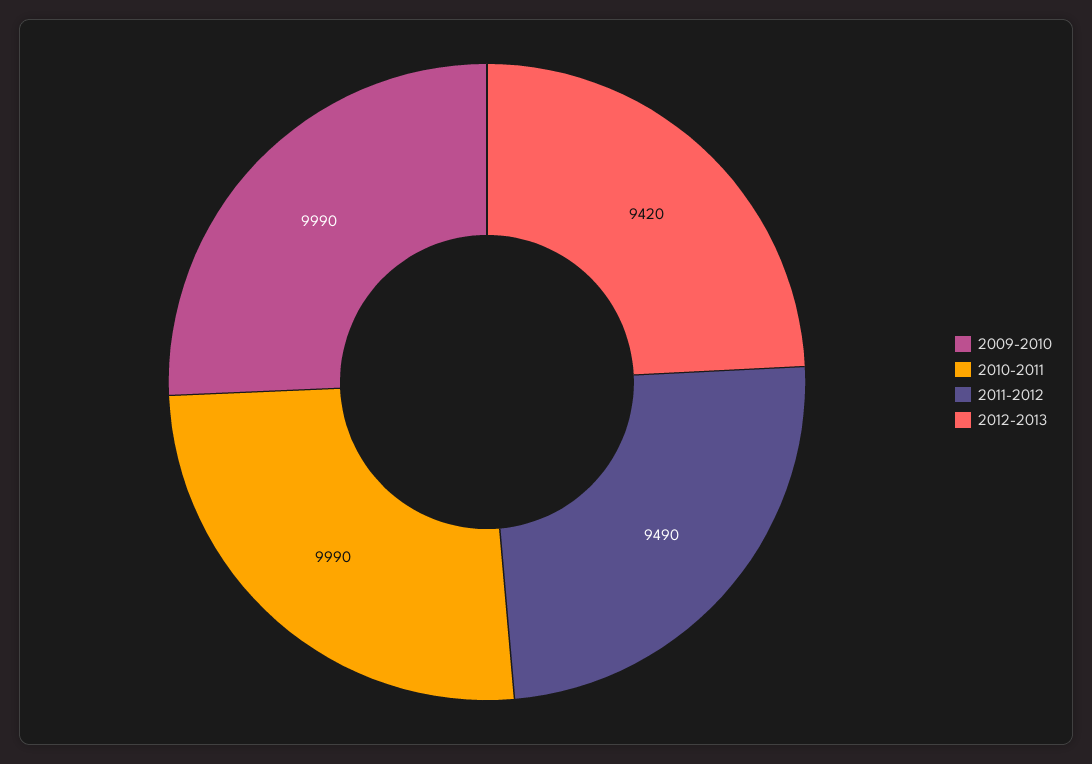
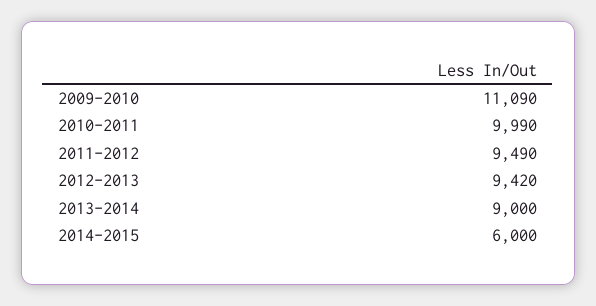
2009-2010: 9990 -> 11090
2013-2014: none -> 9000
2014-2015: none -> 6000

